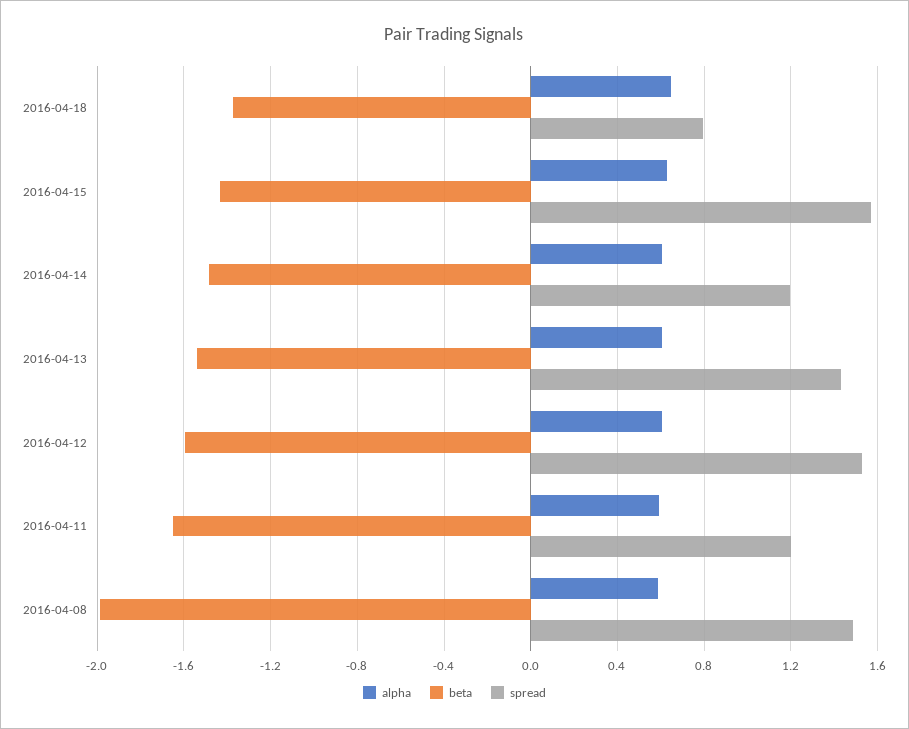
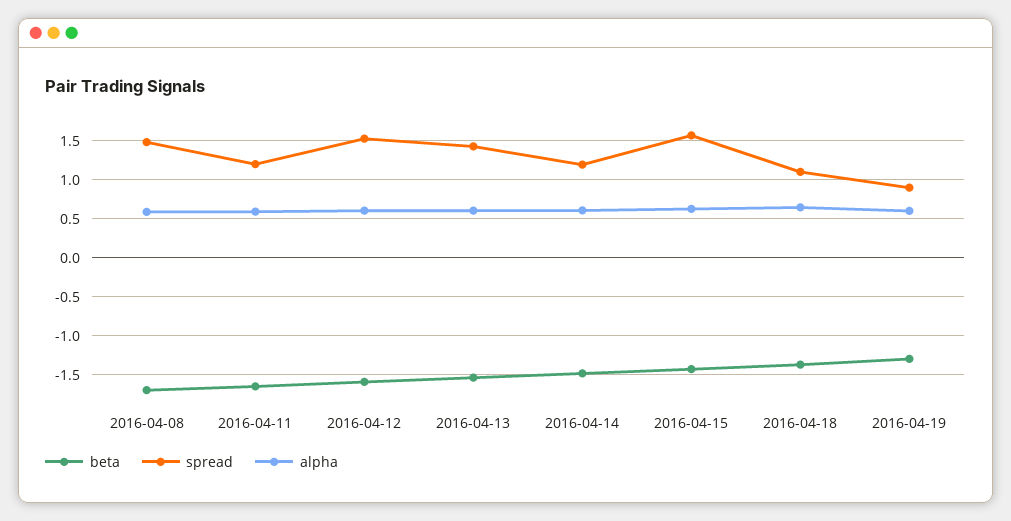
spread, 2016-04-18: 0.8 -> 1.1
beta, 2016-04-08: -2 -> -1.7
beta, 2016-04-19: none -> -1.3
spread, 2016-04-19: none -> 0.9
alpha, 2016-04-19: none -> 0.6

